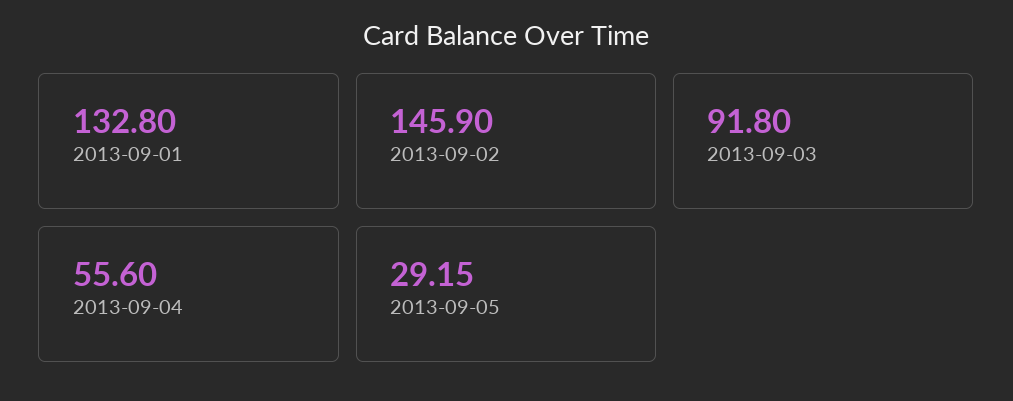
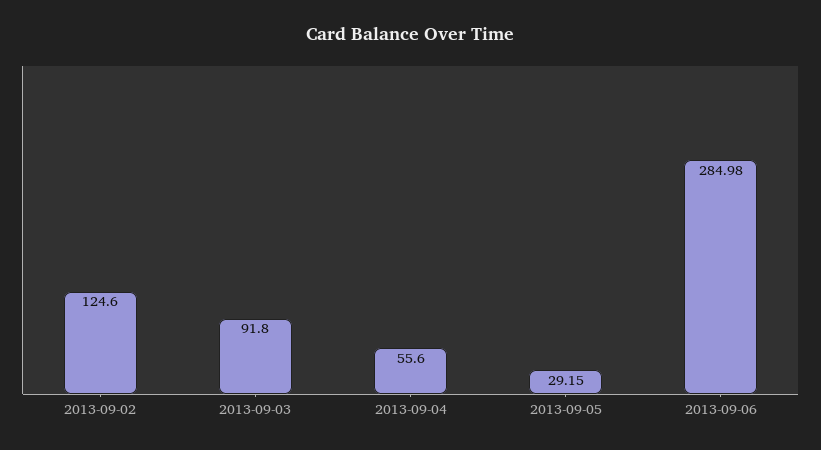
2013-09-01: 132.8 -> none
2013-09-02: 145.9 -> 124.6
2013-09-06: none -> 284.98

